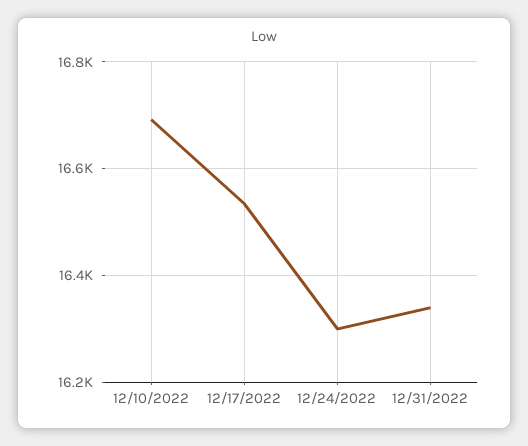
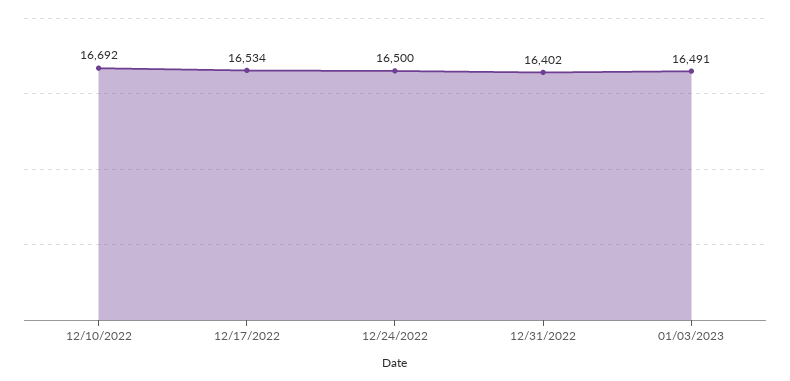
12/24/2022: 16300 -> 16500
12/31/2022: 16340 -> 16402
01/03/2023: none -> 16491

